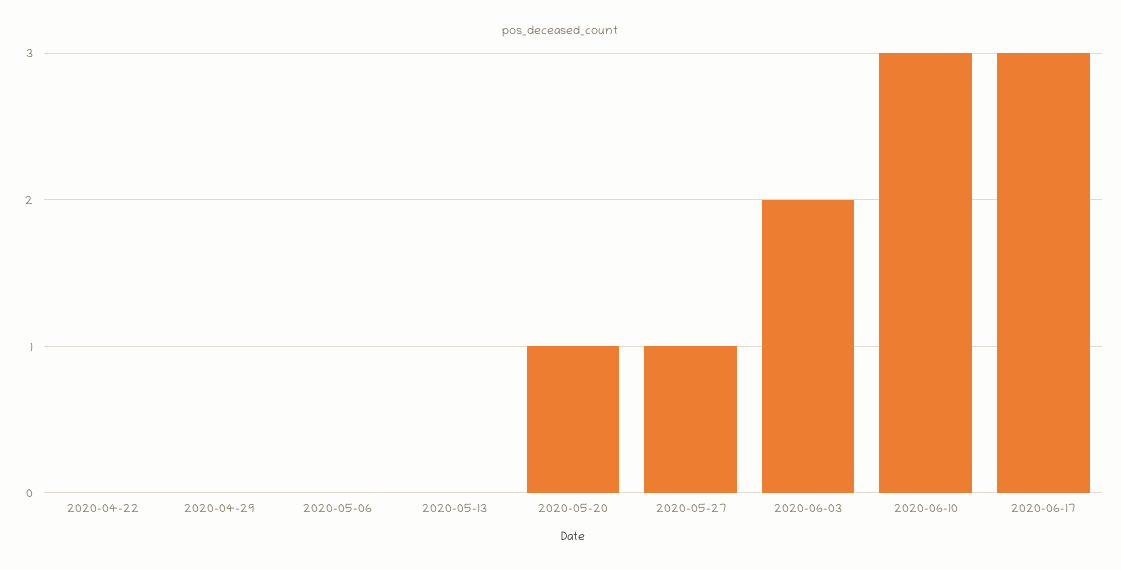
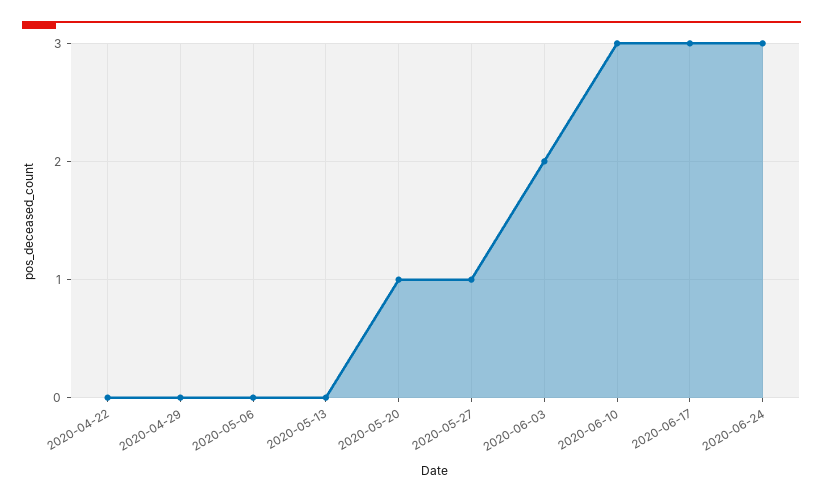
2020-06-24: none -> 3

